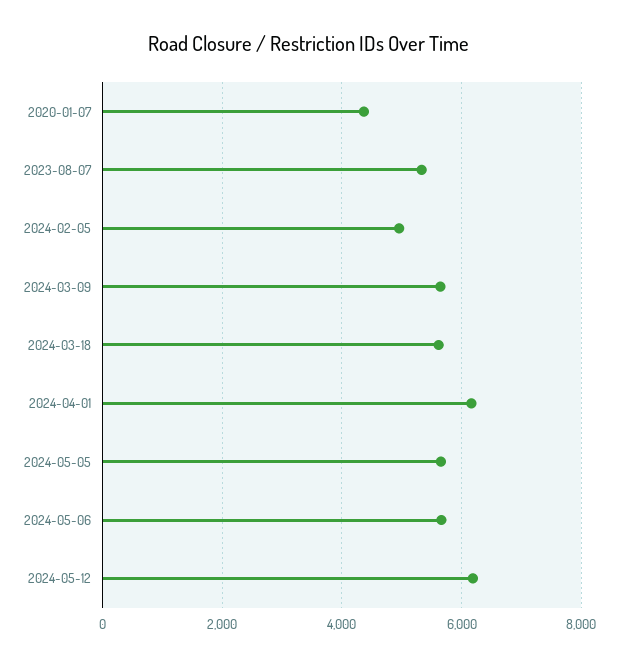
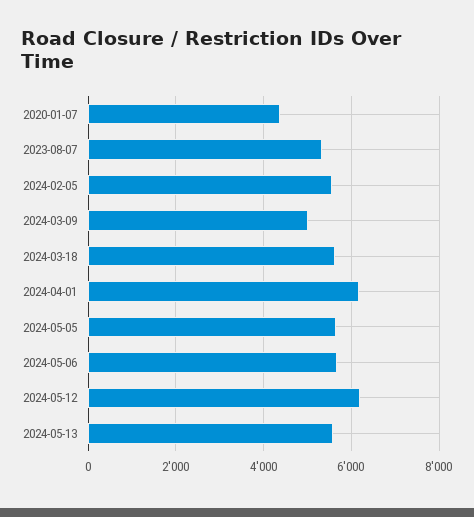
2024-02-05: 5000 -> 5600
2024-03-09: 5600 -> 5000
2024-05-13: none -> 5600

